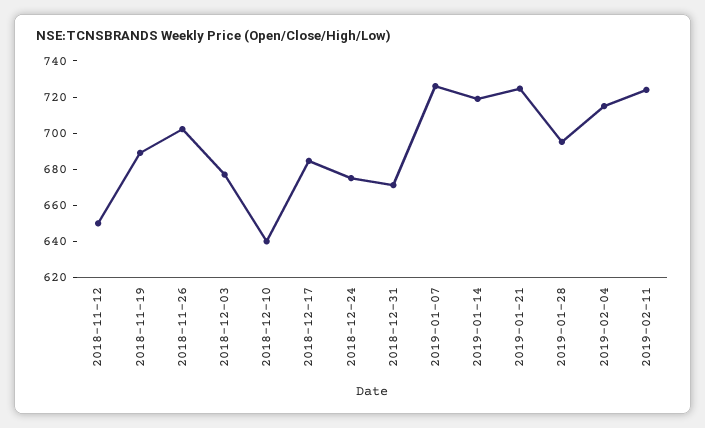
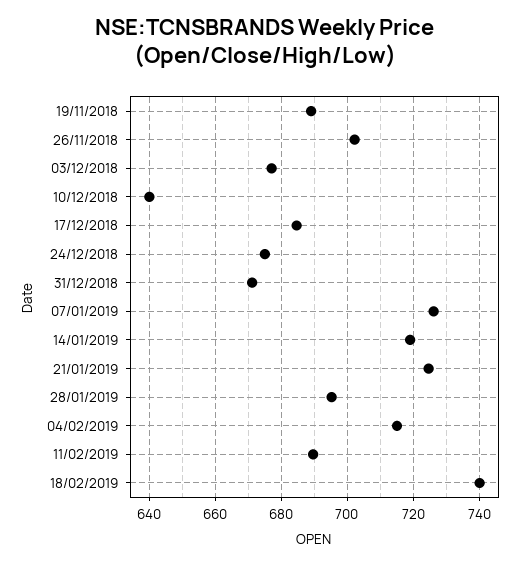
2018-11-12: 650 -> none
2019-02-11: 725 -> 690
18/02/2019: none -> 740

